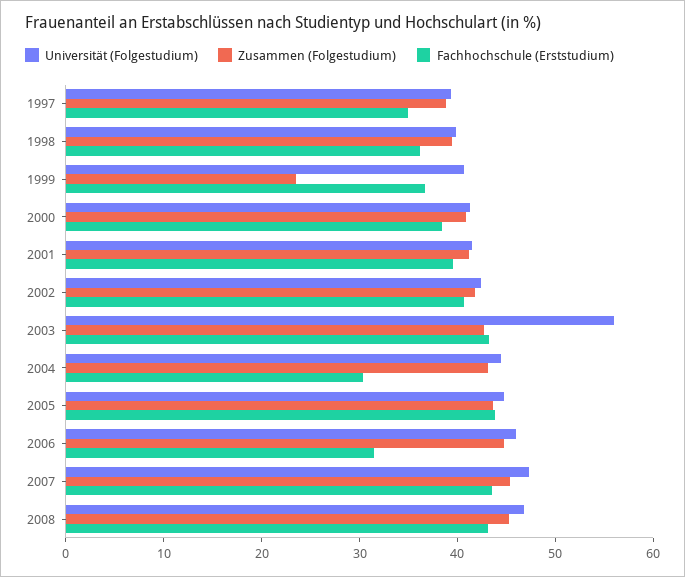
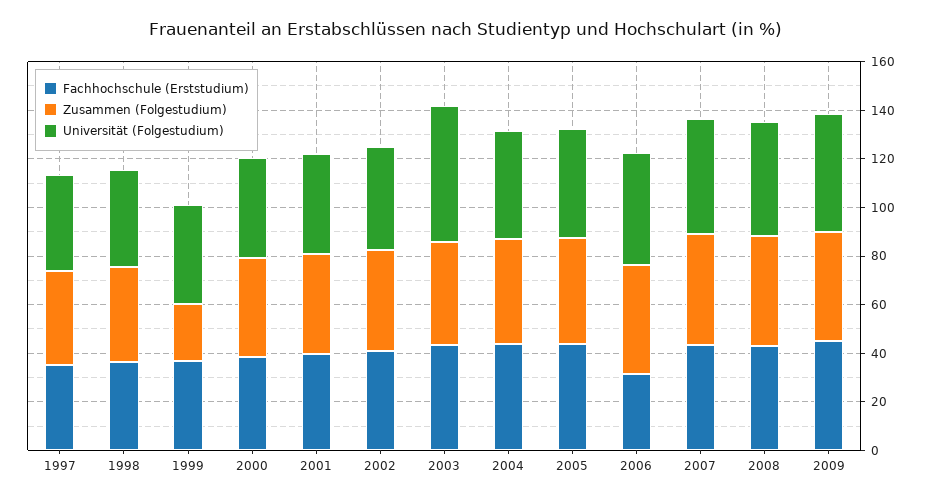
Fachhochschule (Erststudium), 2004: 30 -> 45
Fachhochschule (Erststudium), 2009: none -> 45
Zusammen (Folgestudium), 2009: none -> 45
Universität (Folgestudium), 2009: none -> 50

